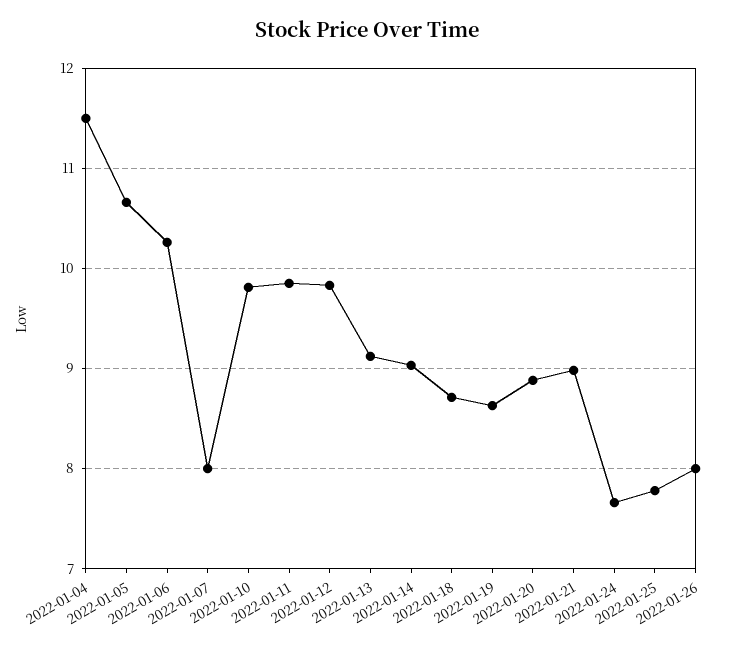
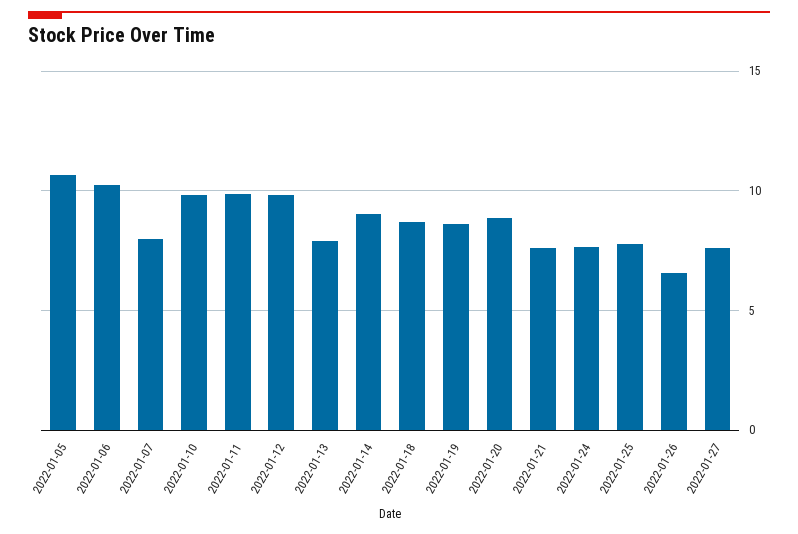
2022-01-04: 11.5 -> none
2022-01-13: 9.1 -> 8
2022-01-21: 9 -> 7.5
2022-01-26: 8 -> 6.5
2022-01-27: none -> 7.5

